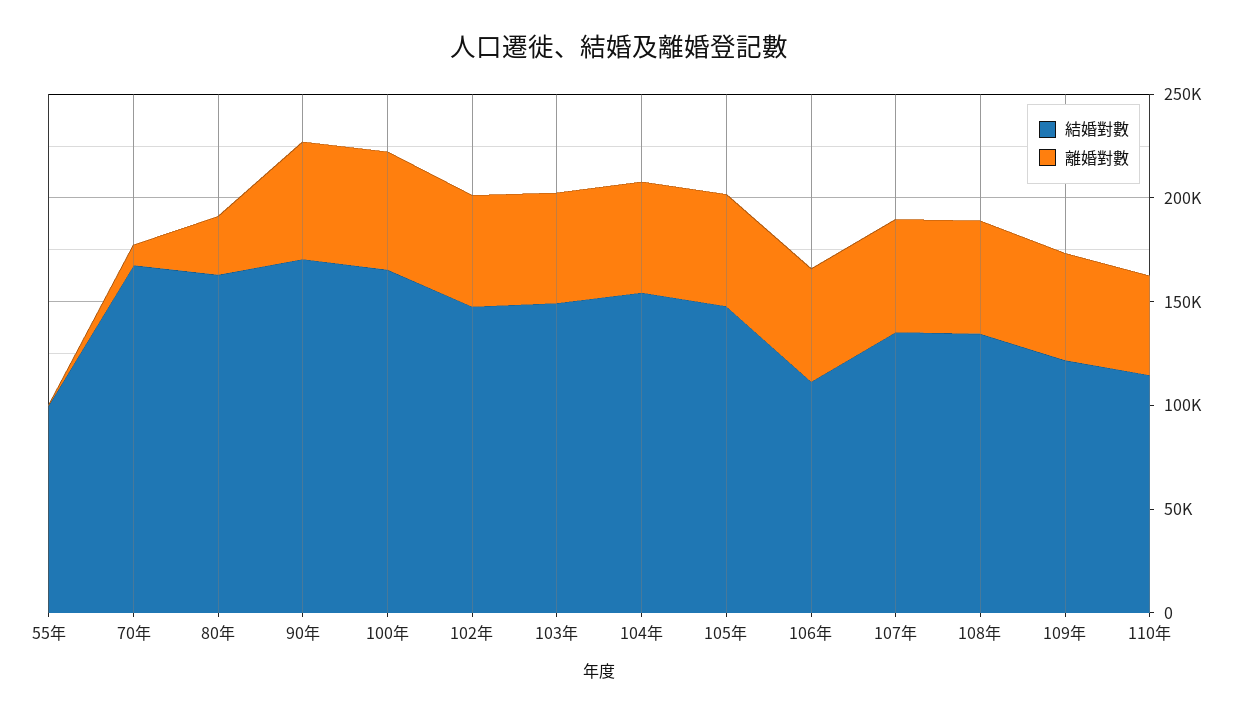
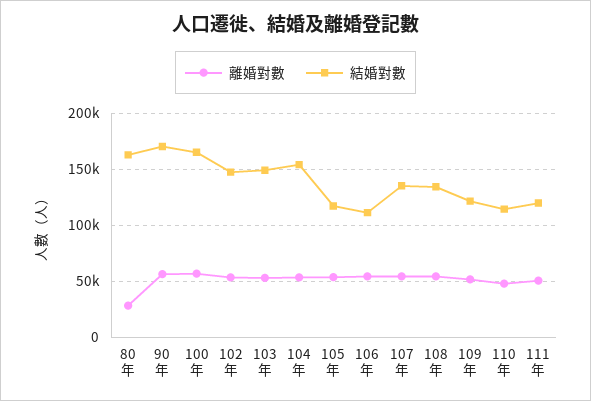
結婚對數, 55年: 100000 -> none
離婚對數, 55年: 0 -> none
結婚對數, 70年: 170000 -> none
離婚對數, 70年: 10000 -> none
結婚對數, 105年: 150000 -> 120000
離婚對數, 111年: none -> 50000
結婚對數, 111年: none -> 120000

